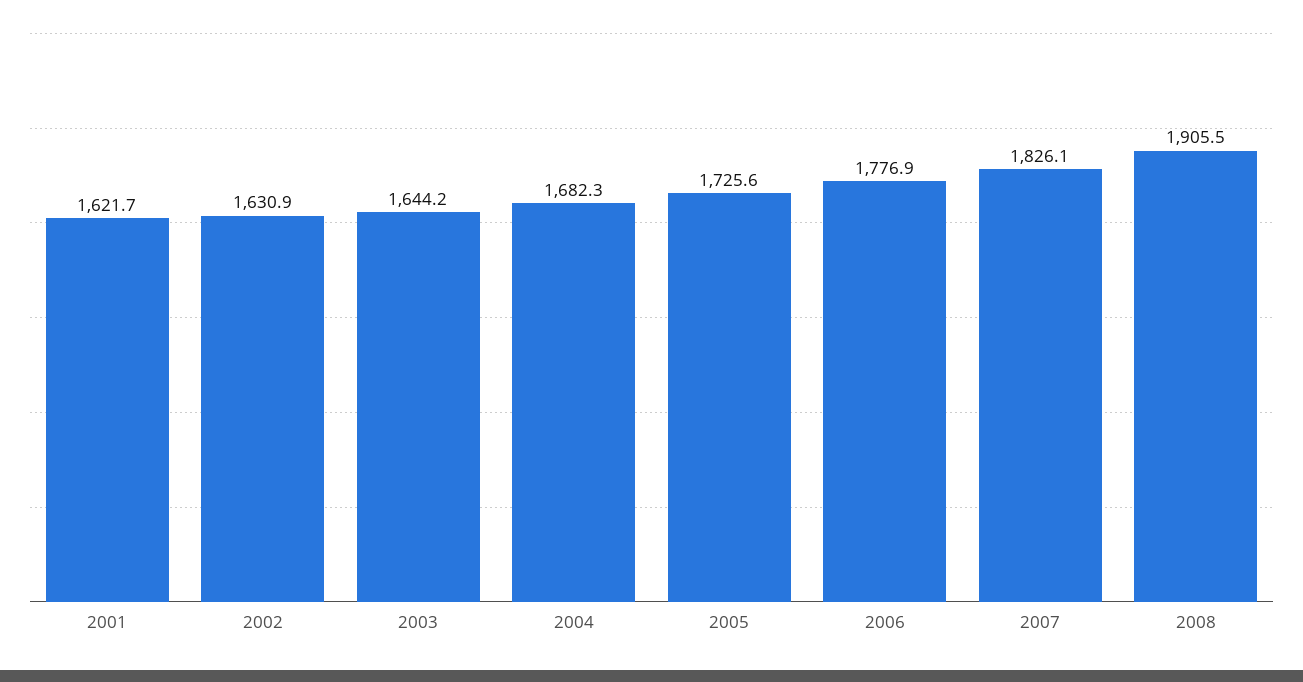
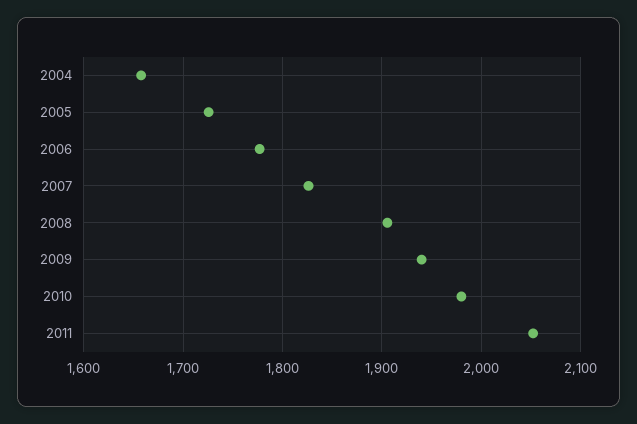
2001: 1621.7 -> none
2002: 1630.9 -> none
2003: 1644.2 -> none
2004: 1682.3 -> 1660
2009: none -> 1940
2010: none -> 1980
2011: none -> 2050

